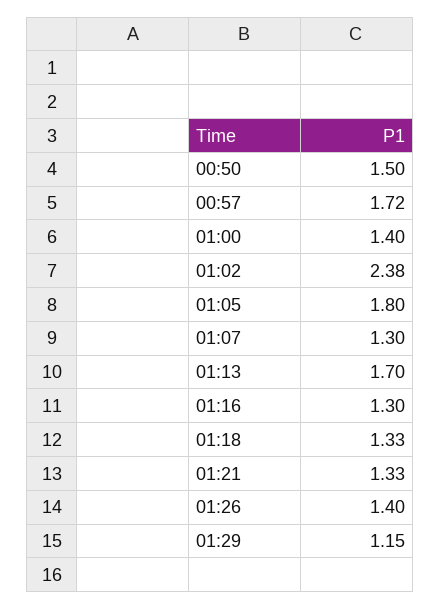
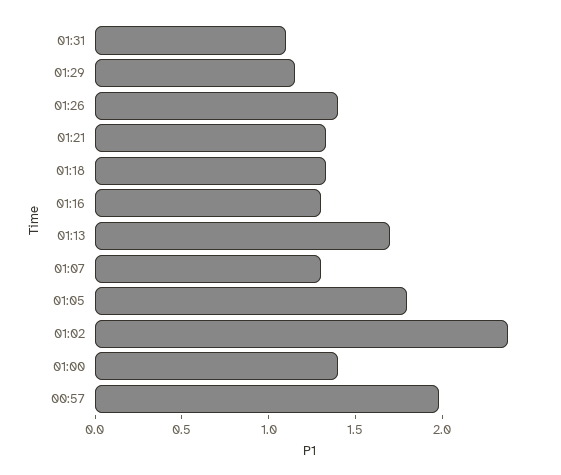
00:50: 1.5 -> none
00:57: 1.72 -> 2
01:31: none -> 1.1

